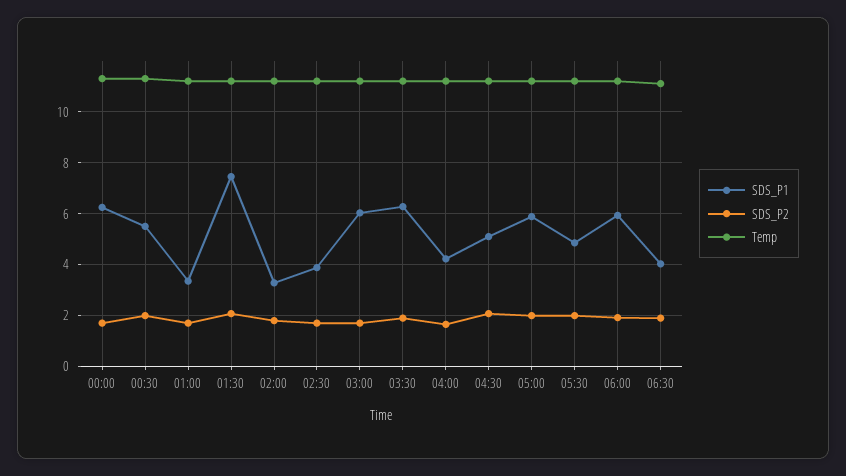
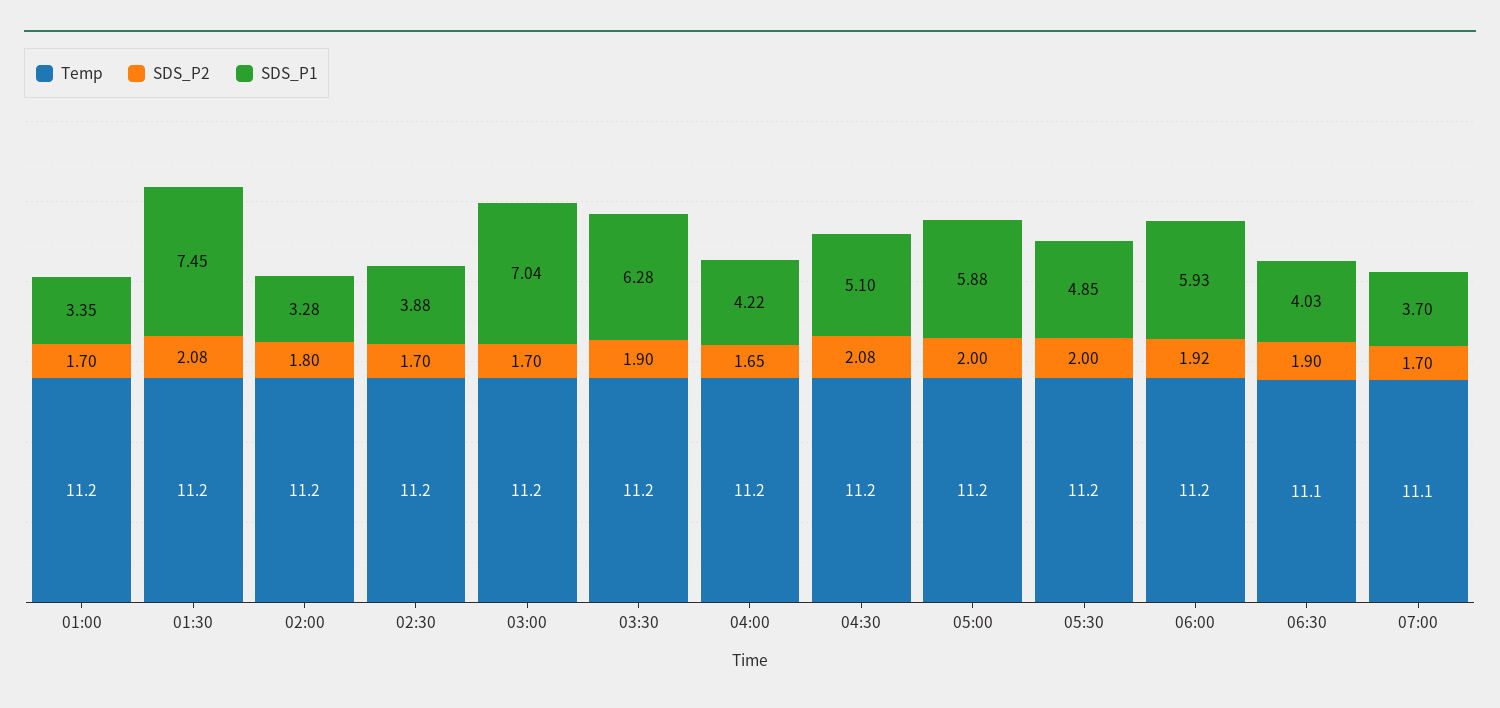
SDS_P1, 00:00: 6.25 -> none
SDS_P2, 00:00: 1.75 -> none
Temp, 00:00: 11.25 -> none
SDS_P1, 00:30: 5.5 -> none
SDS_P2, 00:30: 2 -> none
Temp, 00:30: 11.25 -> none
SDS_P1, 03:00: 6 -> 7.04
Temp, 07:00: none -> 11.1
SDS_P2, 07:00: none -> 1.7
SDS_P1, 07:00: none -> 3.7

